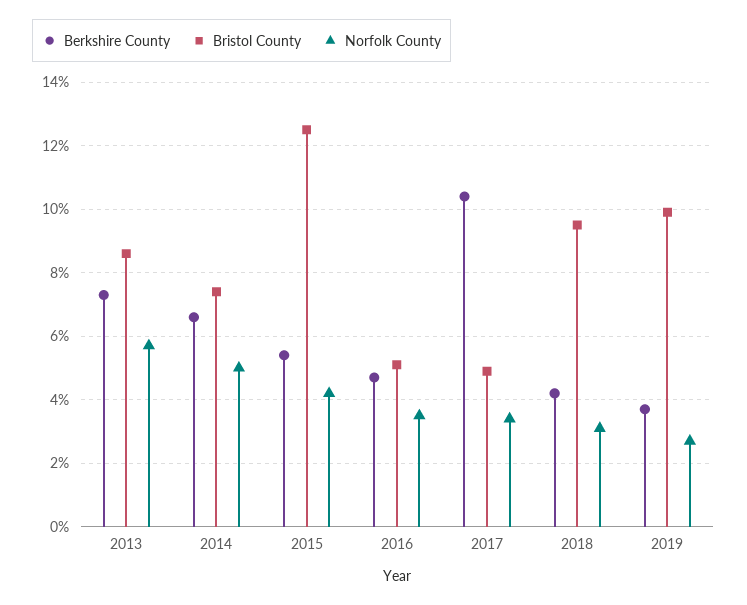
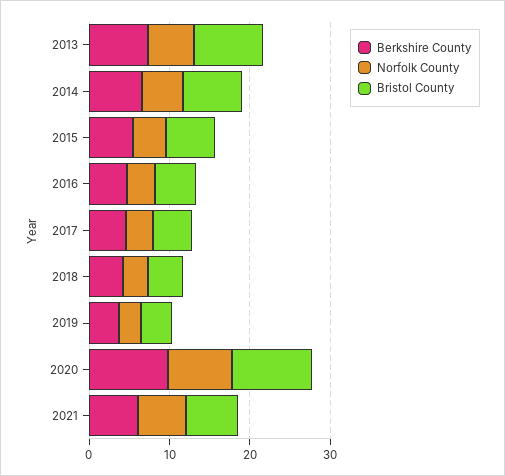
Bristol County, 2015: 12.5 -> 6
Berkshire County, 2017: 10.5 -> 4
Bristol County, 2018: 9.5 -> 4
Bristol County, 2019: 10 -> 4
Berkshire County, 2020: none -> 10
Norfolk County, 2020: none -> 8
Bristol County, 2020: none -> 10
Berkshire County, 2021: none -> 6
Norfolk County, 2021: none -> 6
Bristol County, 2021: none -> 6

